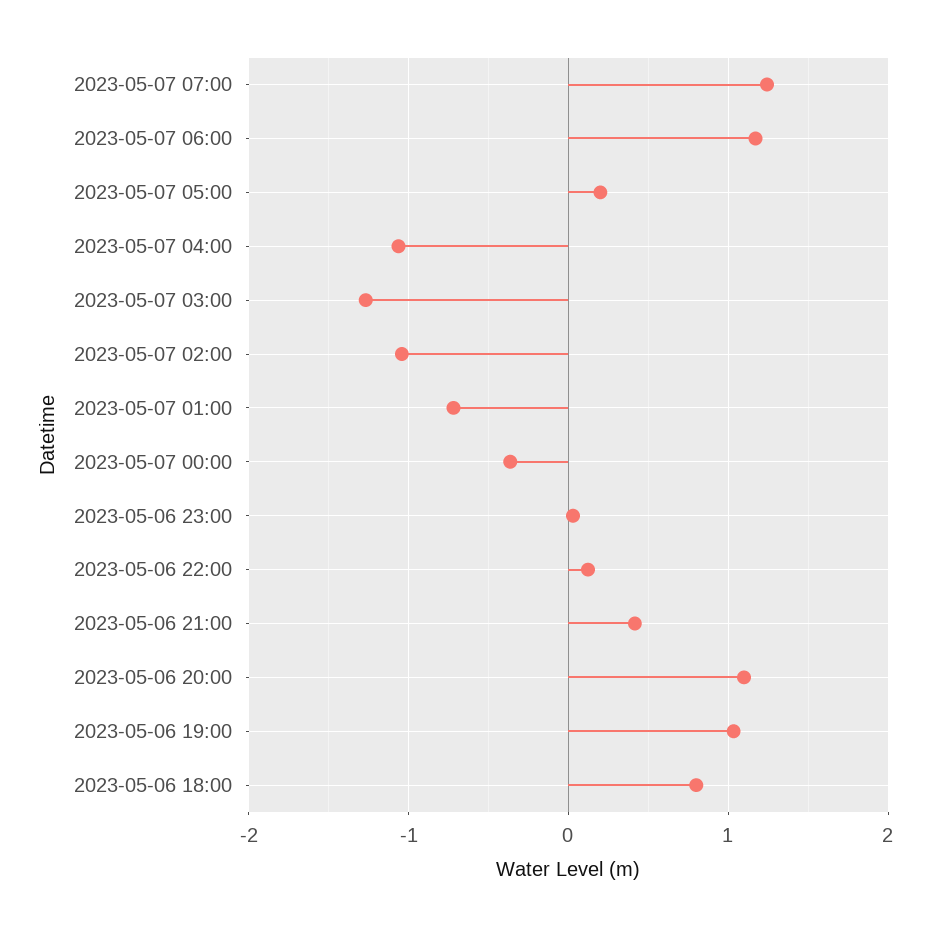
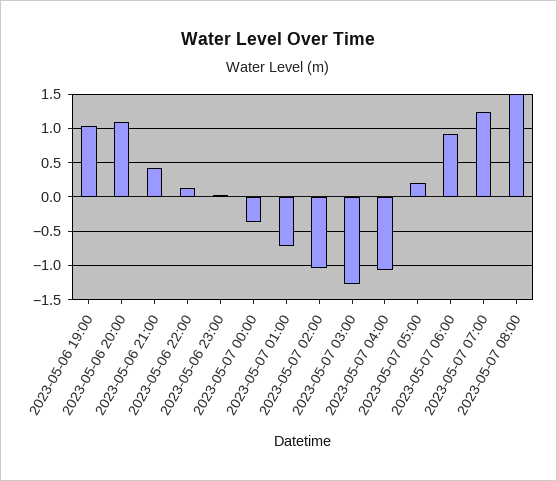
2023-05-07 06:00: 1.2 -> 0.9
2023-05-06 18:00: 0.8 -> none
2023-05-07 08:00: none -> 1.5

